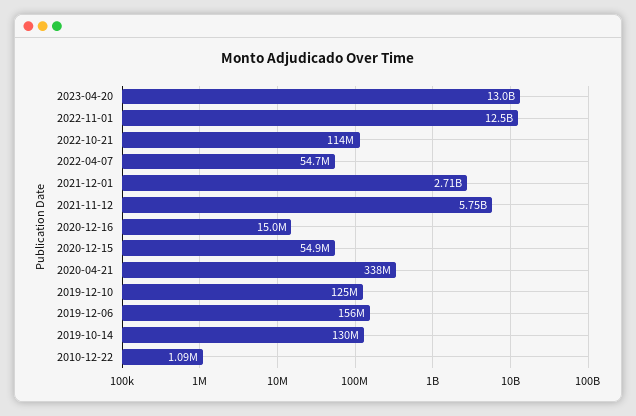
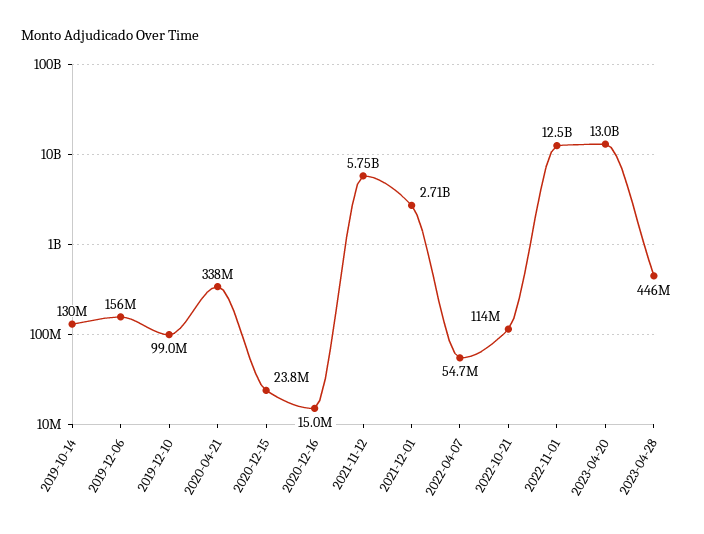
2020-12-15: 54900000 -> 23800000
2019-12-10: 125000000 -> 99000000
2010-12-22: 1090000 -> none
2023-04-28: none -> 446000000

